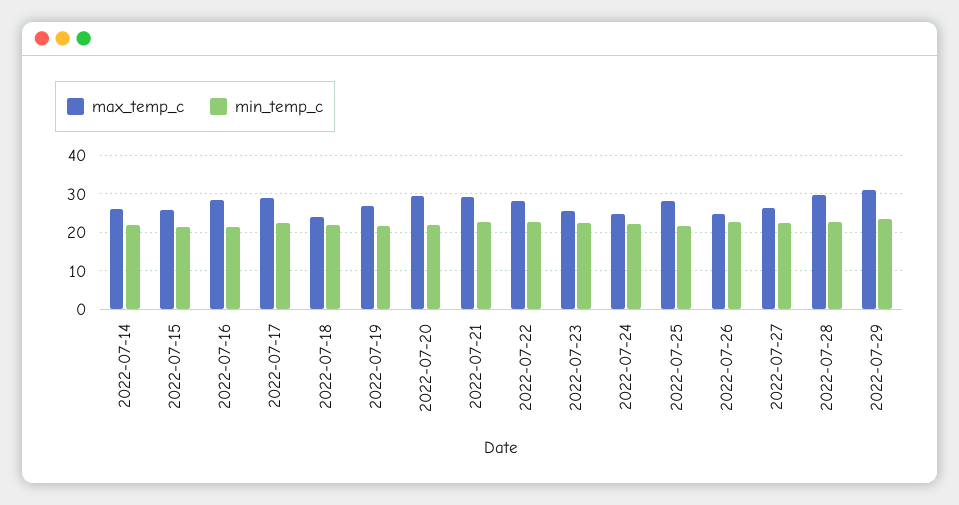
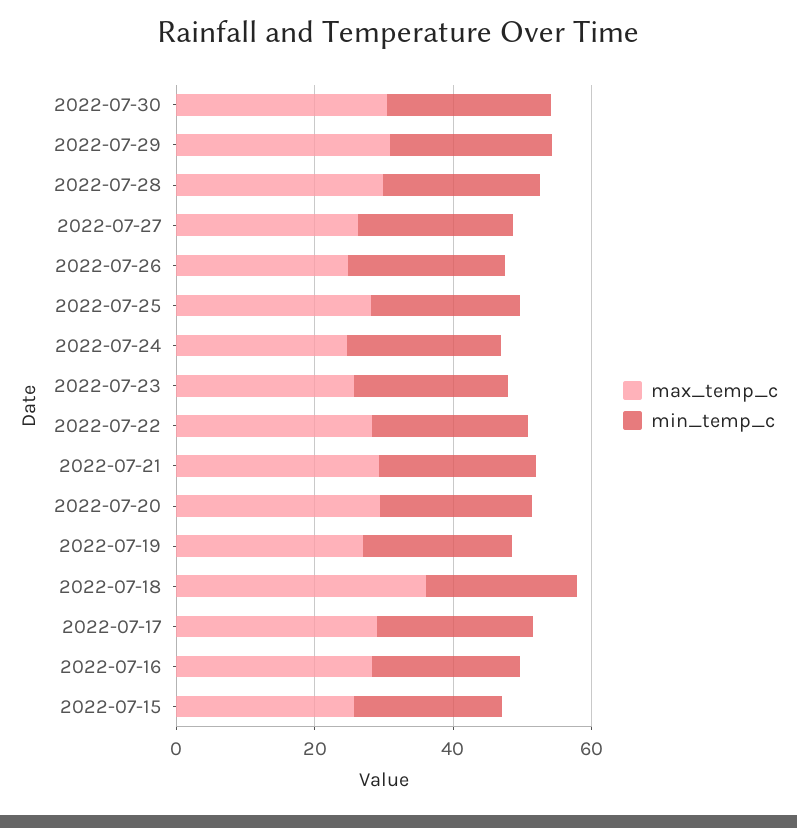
max_temp_c, 2022-07-14: 26 -> none
min_temp_c, 2022-07-14: 22 -> none
max_temp_c, 2022-07-18: 24 -> 35
max_temp_c, 2022-07-30: none -> 30
min_temp_c, 2022-07-30: none -> 25

